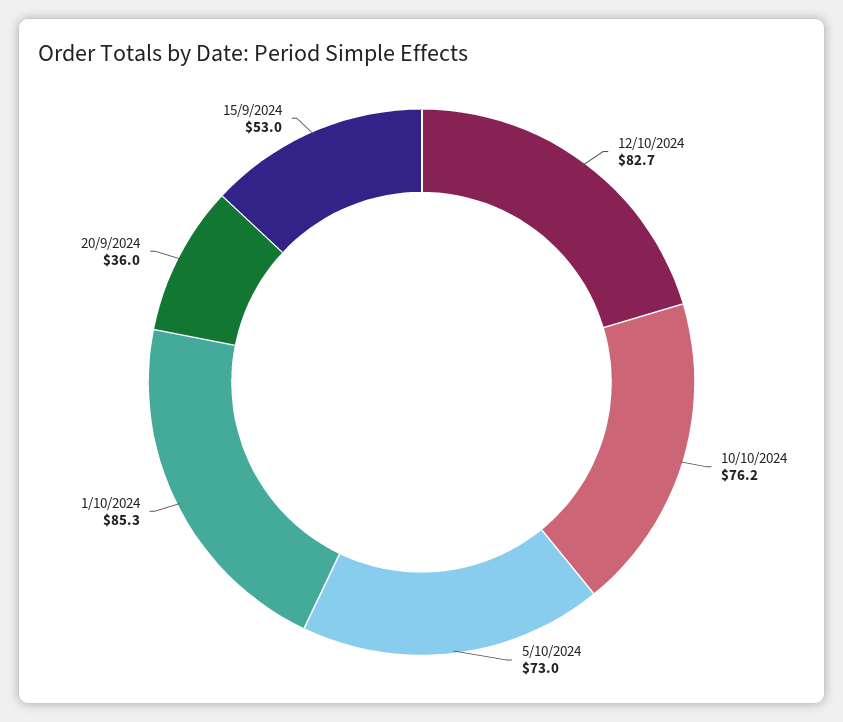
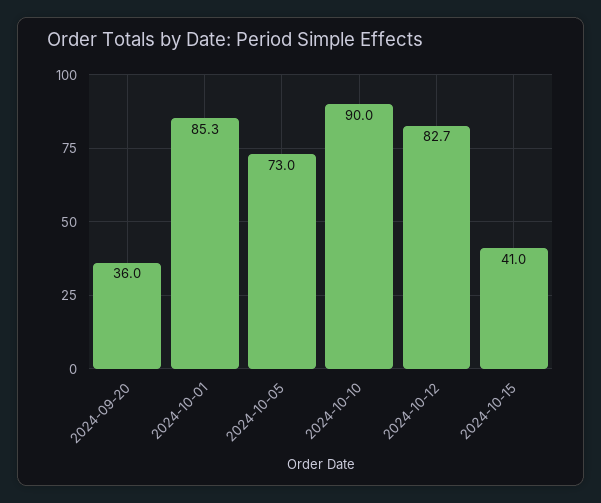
10/10/2024: 76.2 -> 90
15/9/2024: 53 -> none
2024-10-15: none -> 41

